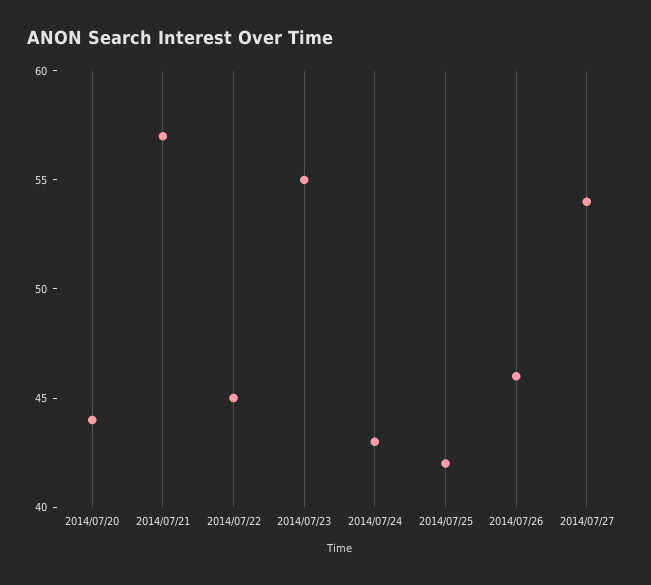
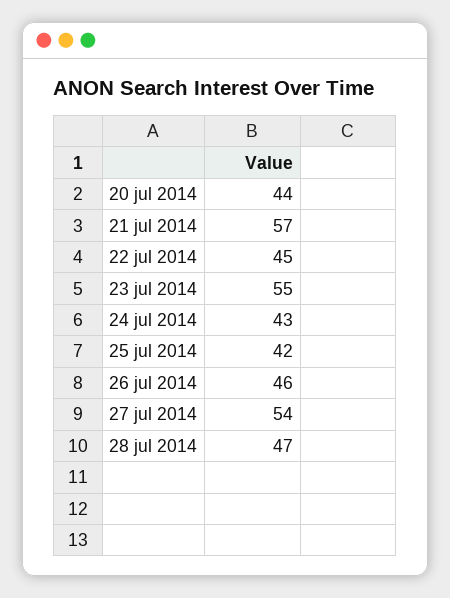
28 jul 2014: none -> 47

